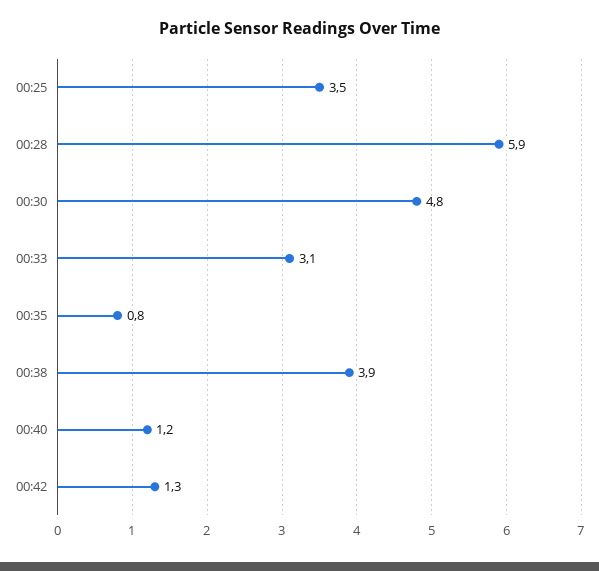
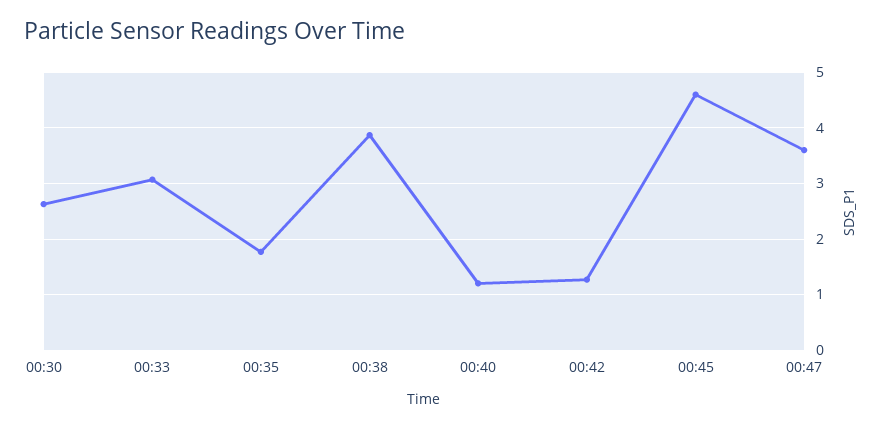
00:25: 3.5 -> none
00:28: 5.9 -> none
00:30: 4.8 -> 2.6
00:35: 0.8 -> 1.8
00:45: none -> 4.6
00:47: none -> 3.6

